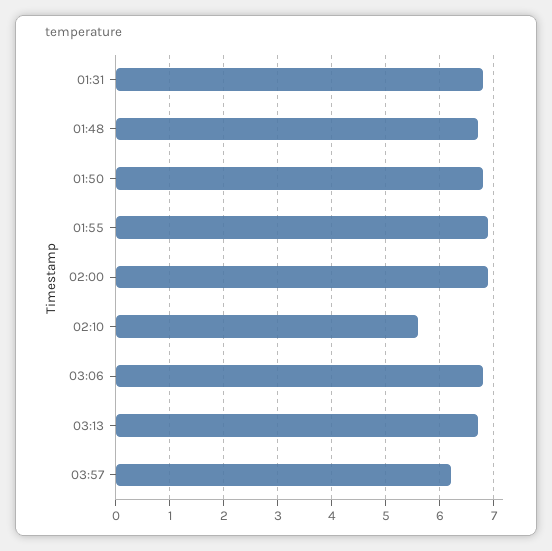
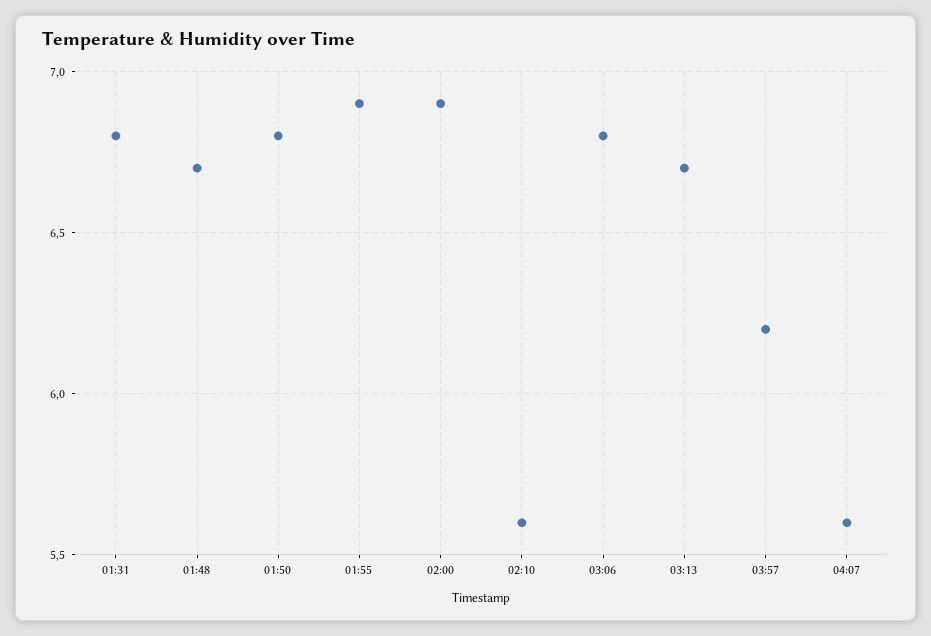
04:07: none -> 5.6

